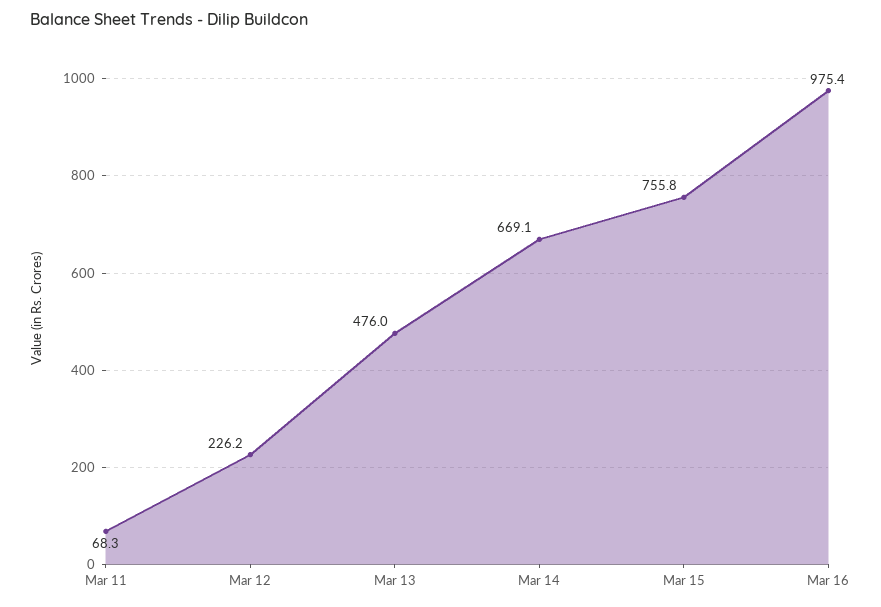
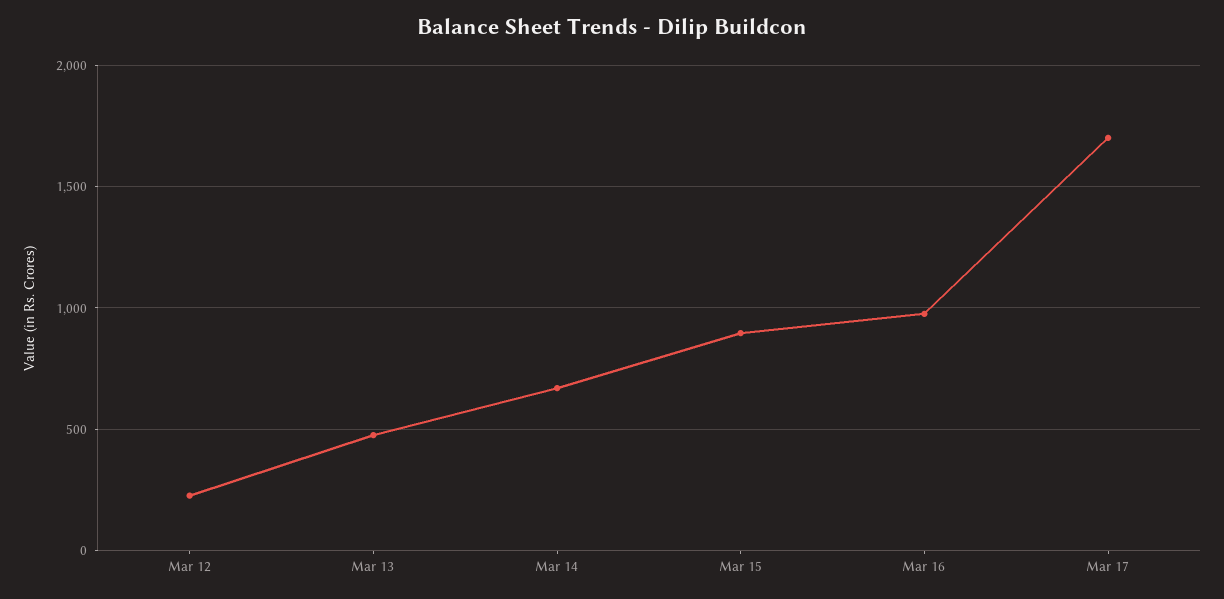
Mar 11: 68.3 -> none
Mar 15: 755.8 -> 900
Mar 17: none -> 1700

